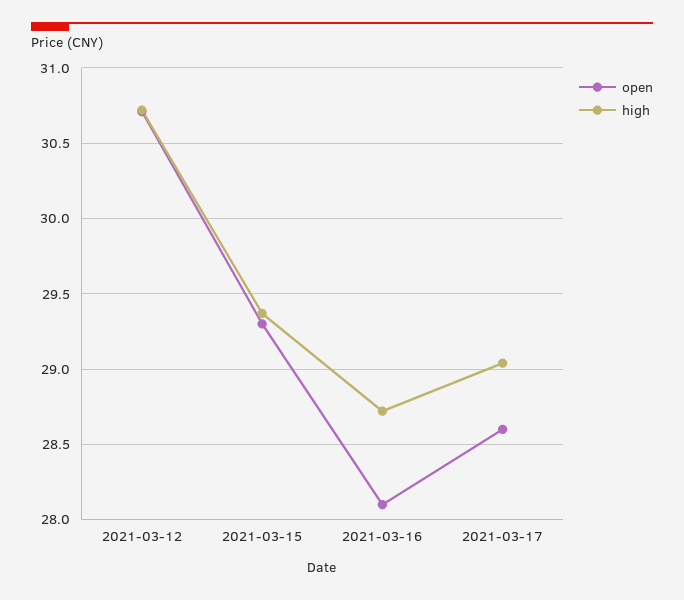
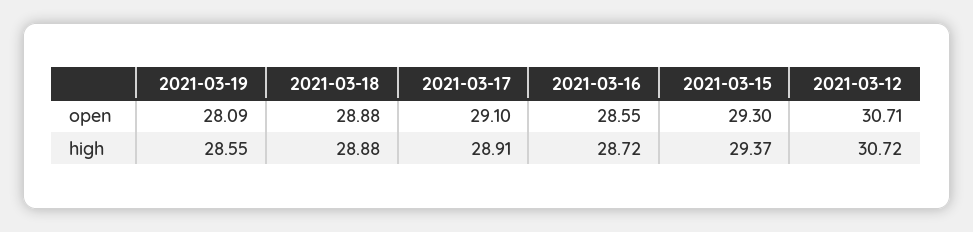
open, 2021-03-16: 28.1 -> 28.55
open, 2021-03-17: 28.6 -> 29.1
high, 2021-03-17: 29.05 -> 28.91
open, 2021-03-19: none -> 28.09
open, 2021-03-18: none -> 28.88
high, 2021-03-19: none -> 28.55
high, 2021-03-18: none -> 28.88

